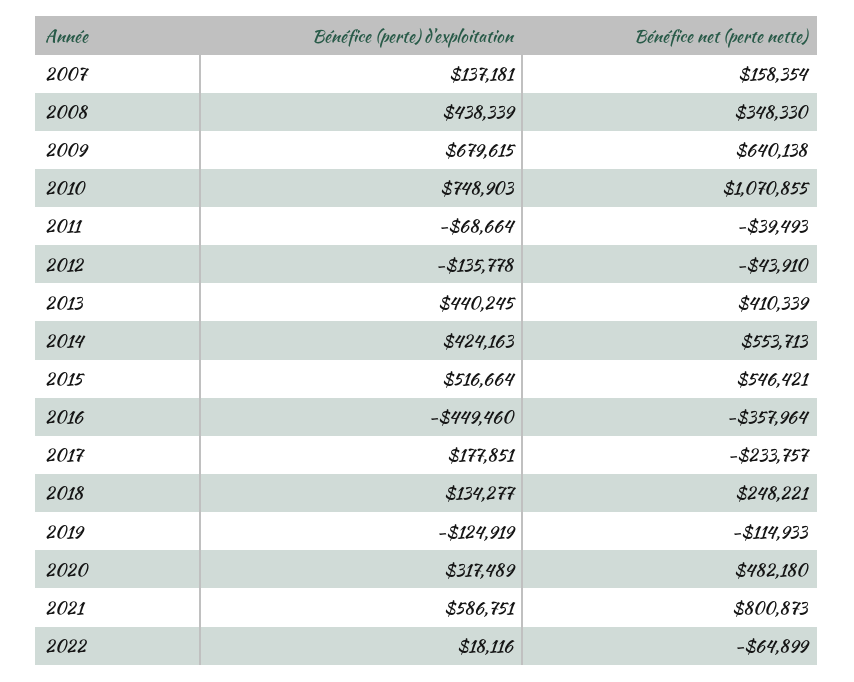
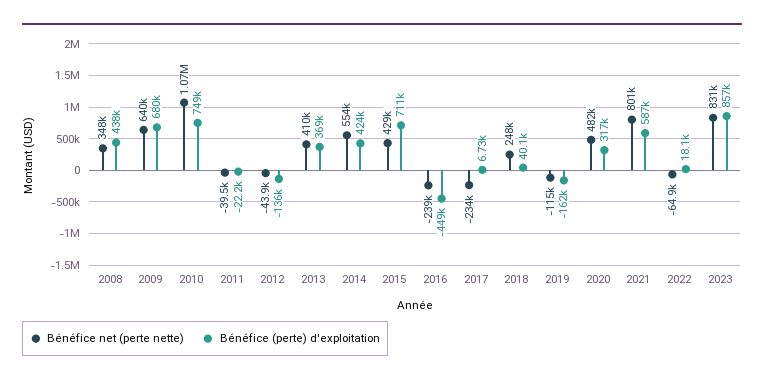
Bénéfice (perte) d'exploitation, 2007: 137181 -> none
Bénéfice net (perte nette), 2007: 158354 -> none
Bénéfice (perte) d'exploitation, 2011: -68664 -> -22200
Bénéfice (perte) d'exploitation, 2013: 440245 -> 369000
Bénéfice (perte) d'exploitation, 2015: 516664 -> 711000
Bénéfice net (perte nette), 2015: 546421 -> 429000
Bénéfice net (perte nette), 2016: -357964 -> -239000
Bénéfice (perte) d'exploitation, 2017: 177851 -> 6730
Bénéfice (perte) d'exploitation, 2018: 134277 -> 40100
Bénéfice (perte) d'exploitation, 2019: -124919 -> -162000
Bénéfice net (perte nette), 2023: none -> 831000
Bénéfice (perte) d'exploitation, 2023: none -> 857000

